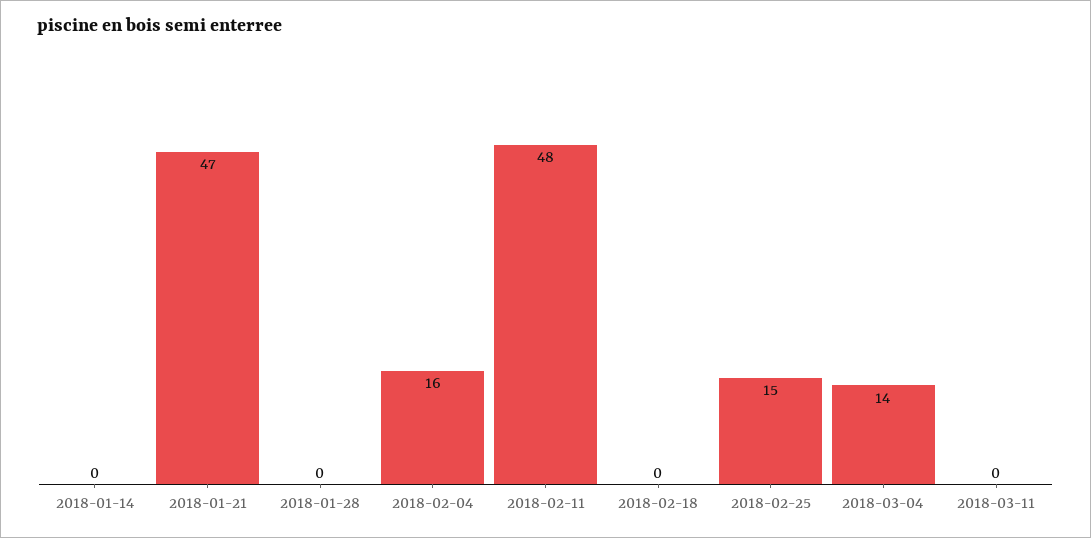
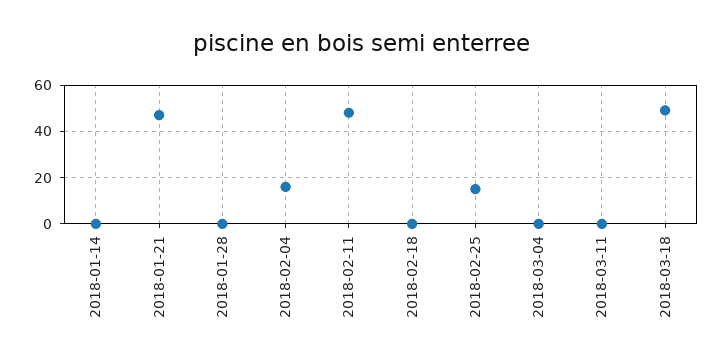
2018-03-04: 14 -> 0
2018-03-18: none -> 50

